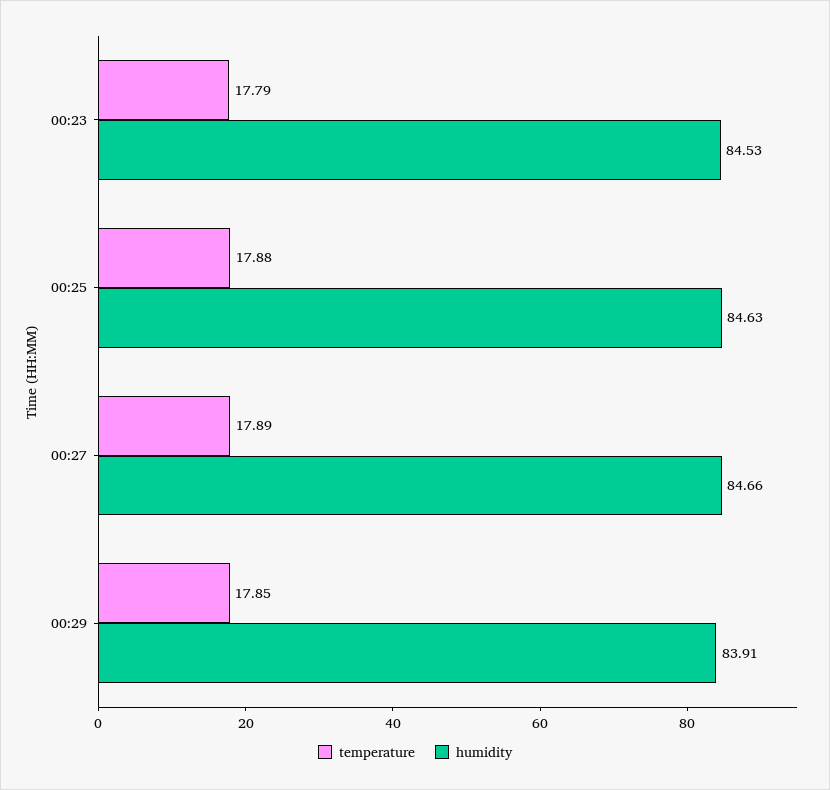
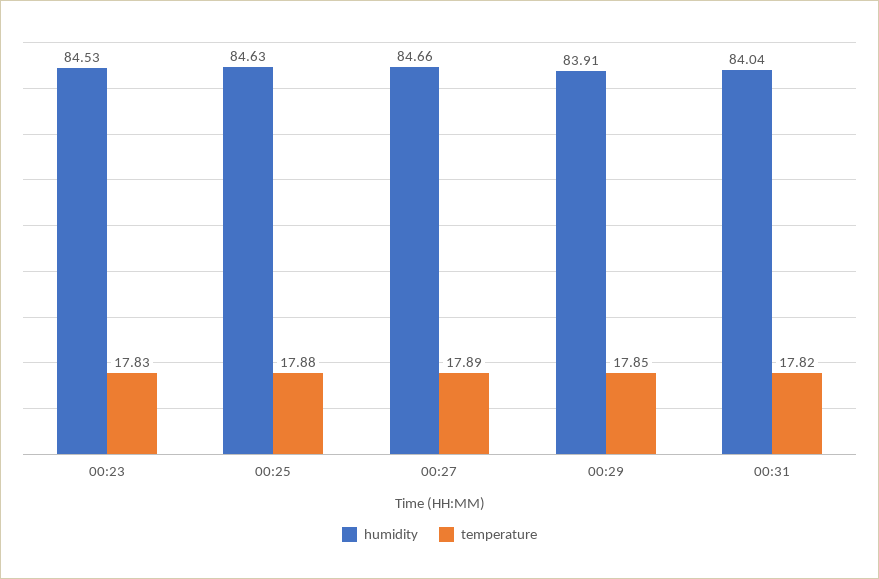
temperature, 00:23: 17.79 -> 17.83
humidity, 00:31: none -> 84.04
temperature, 00:31: none -> 17.82

